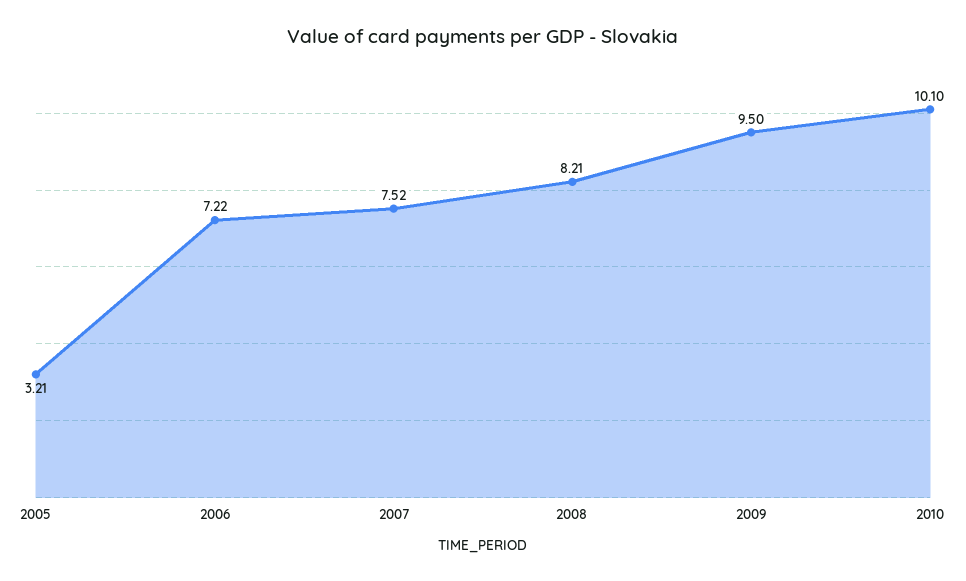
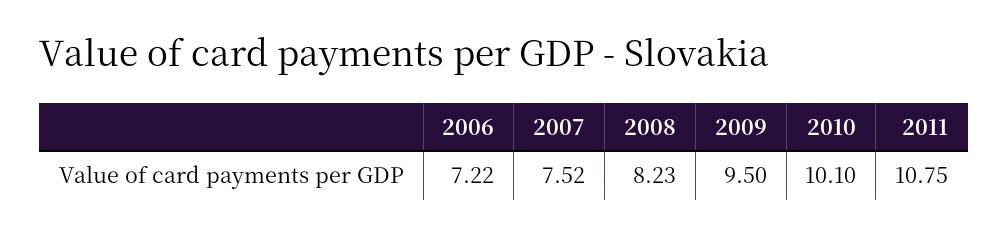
2005: 3.21 -> none
2008: 8.21 -> 8.23
2011: none -> 10.75

